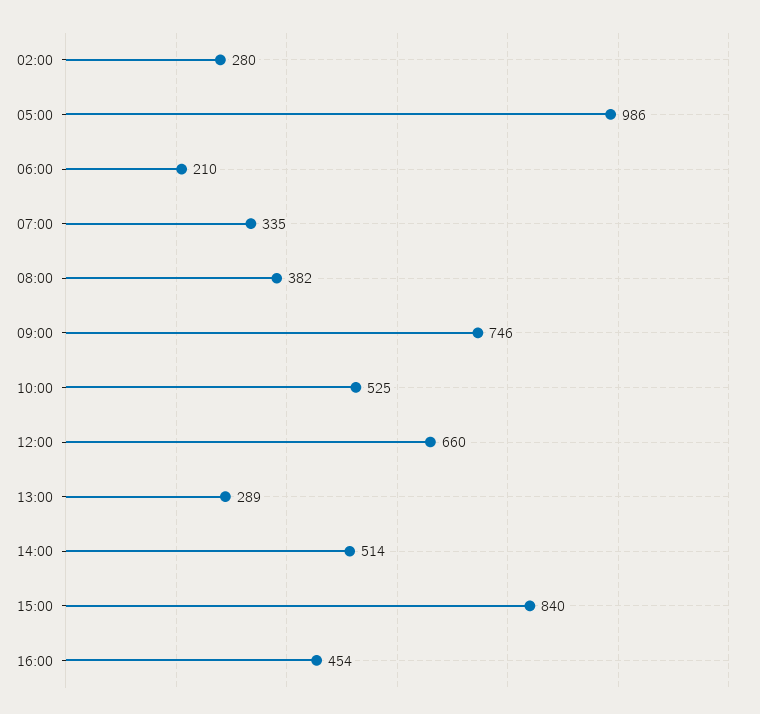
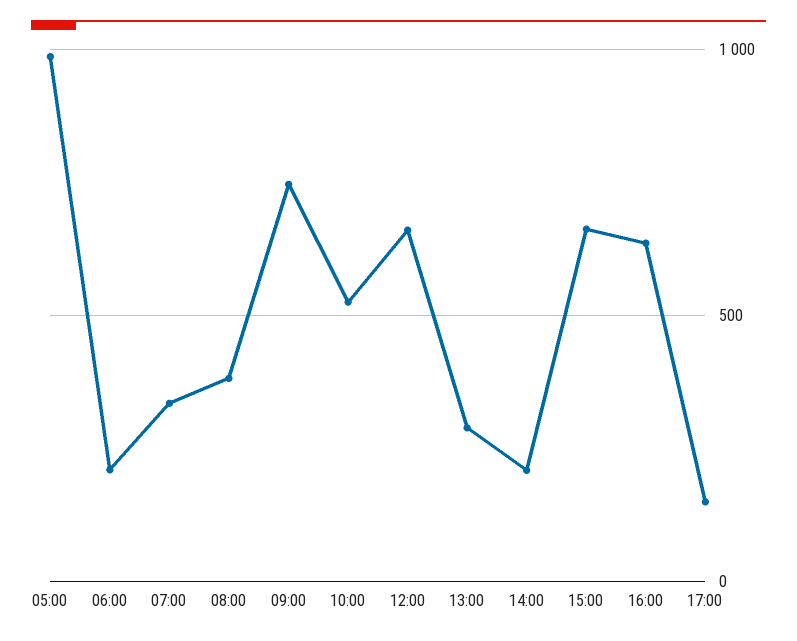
02:00: 280 -> none
14:00: 514 -> 200
15:00: 840 -> 650
16:00: 454 -> 650
17:00: none -> 150

